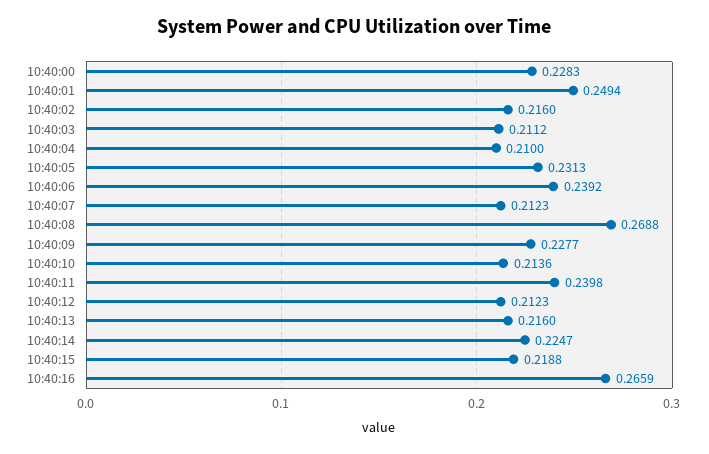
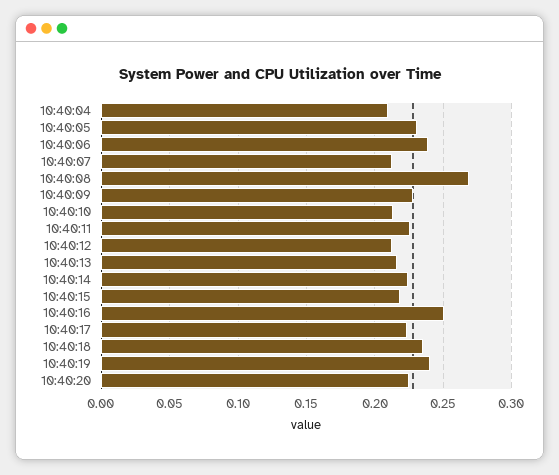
10:40:00: 0.2283 -> none
10:40:01: 0.2494 -> none
10:40:02: 0.216 -> none
10:40:03: 0.2112 -> none
10:40:11: 0.2398 -> 0.225
10:40:16: 0.2659 -> 0.25
10:40:17: none -> 0.225
10:40:18: none -> 0.235
10:40:19: none -> 0.24
10:40:20: none -> 0.225

